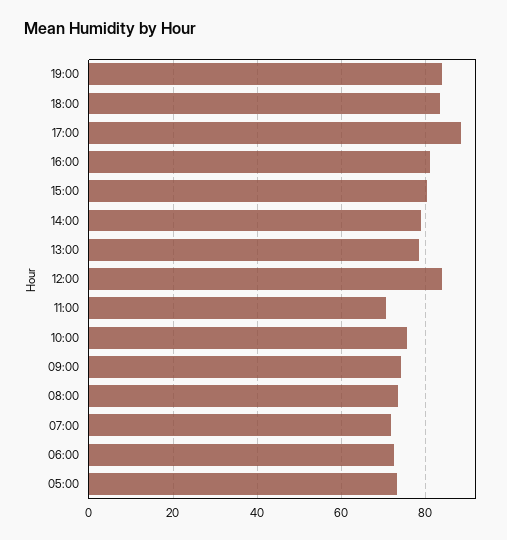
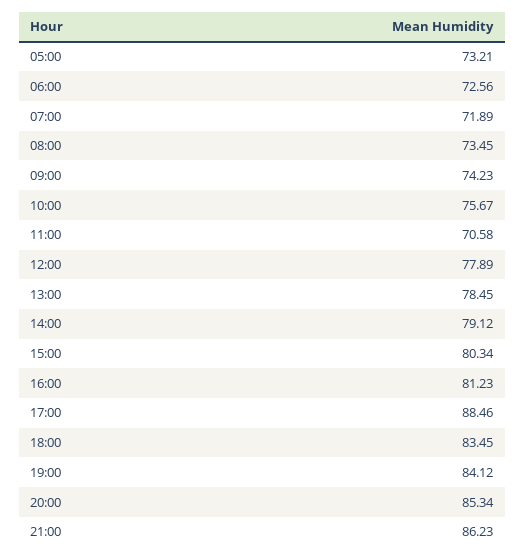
12:00: 84 -> 77.89
20:00: none -> 85.34
21:00: none -> 86.23

